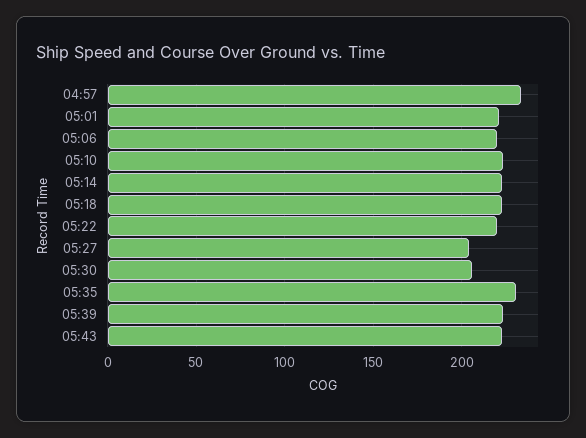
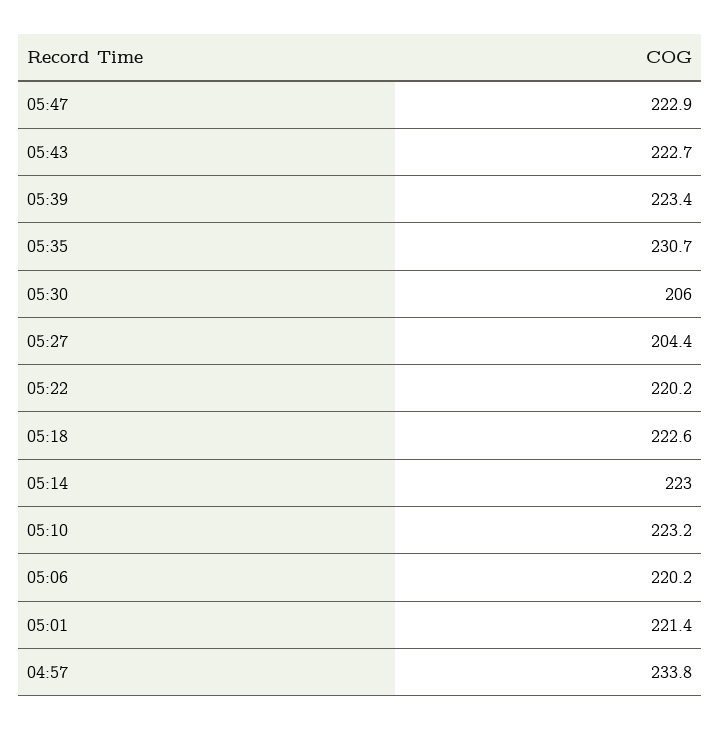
05:47: none -> 222.9

